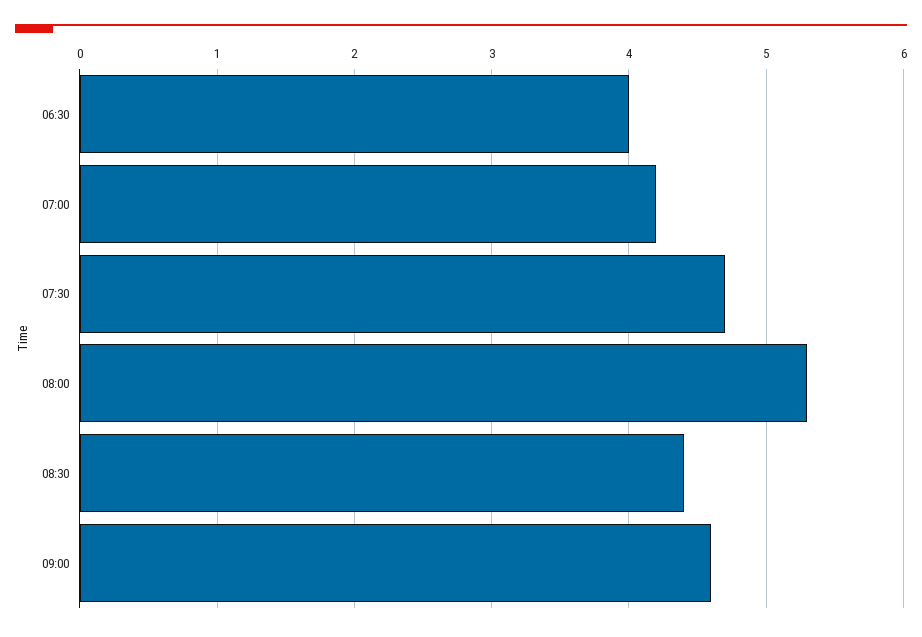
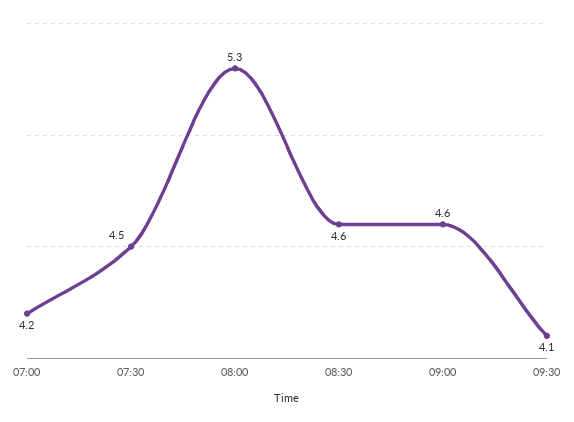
06:30: 4 -> none
07:30: 4.7 -> 4.5
08:30: 4.4 -> 4.6
09:30: none -> 4.1

